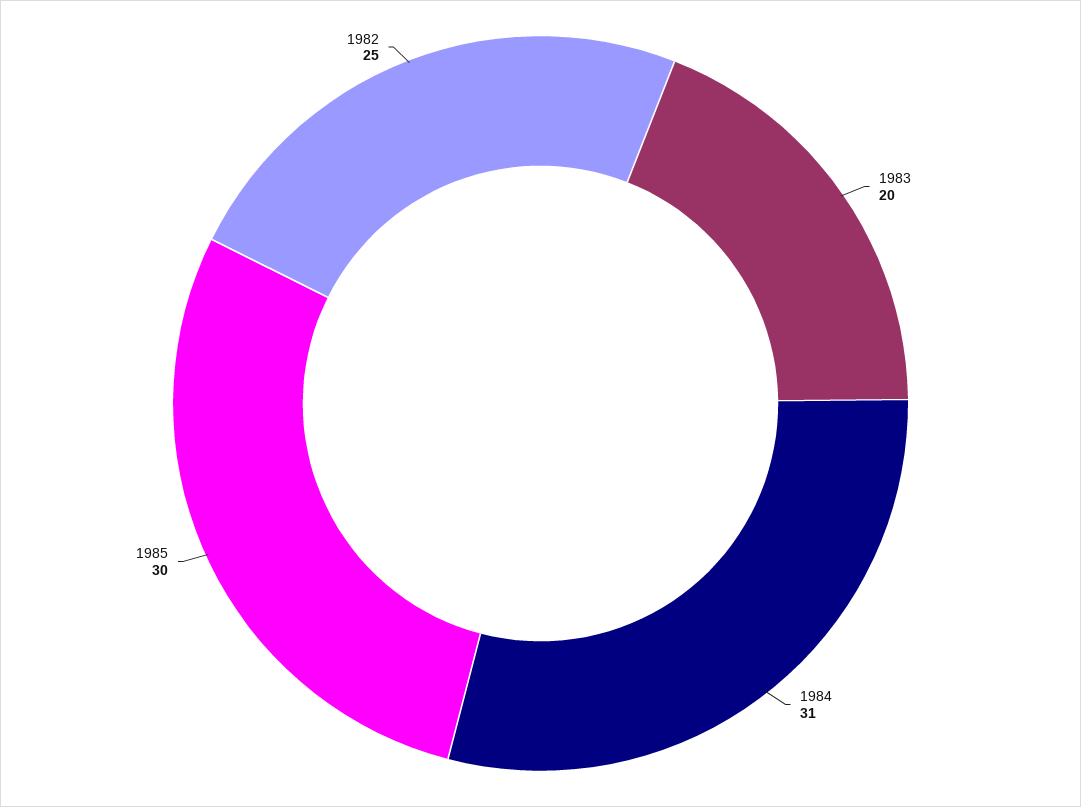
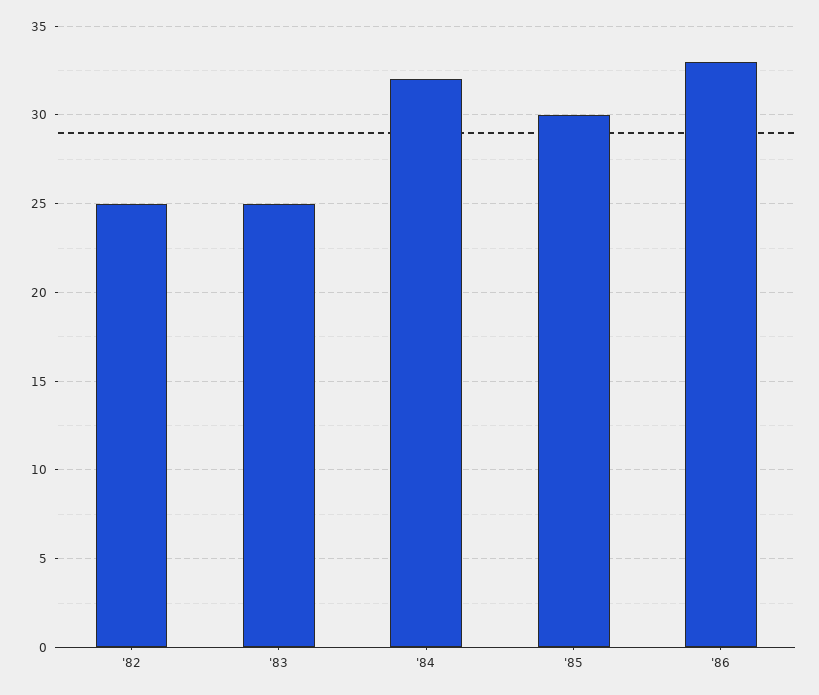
1983: 20 -> 25
1984: 31 -> 32
'86: none -> 33

